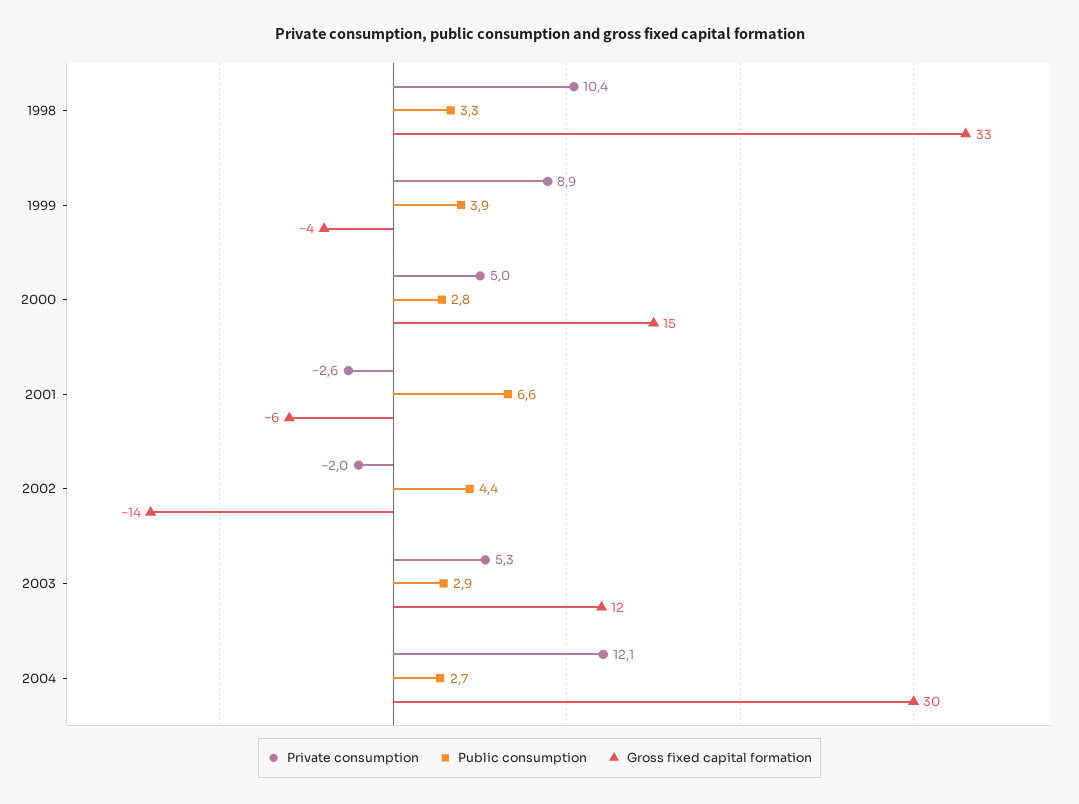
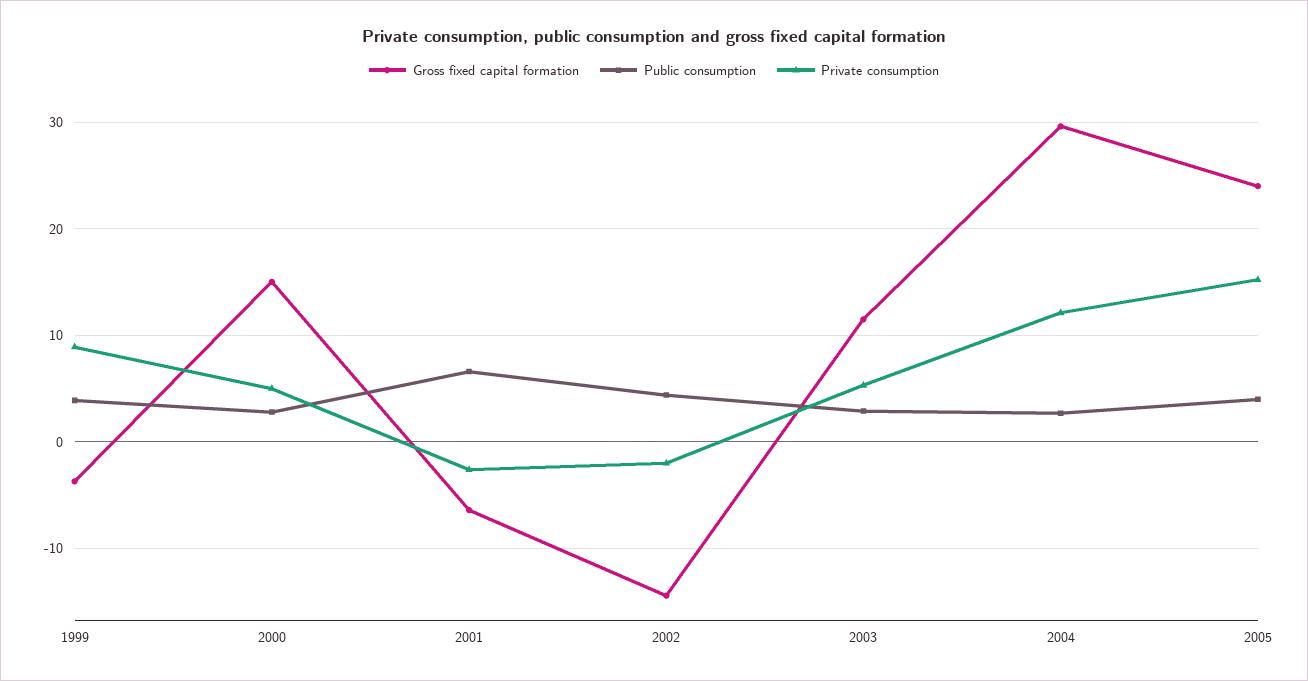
Private consumption, 1998: 10.4 -> none
Public consumption, 1998: 3.3 -> none
Gross fixed capital formation, 1998: 33 -> none
Gross fixed capital formation, 2005: none -> 24
Public consumption, 2005: none -> 4
Private consumption, 2005: none -> 15

